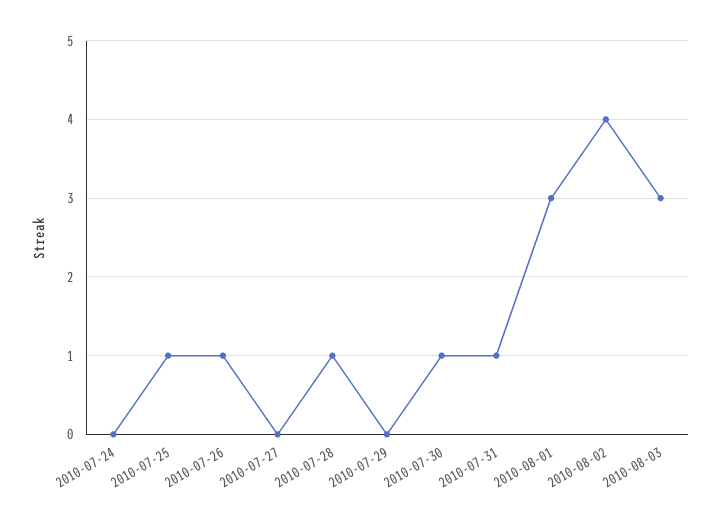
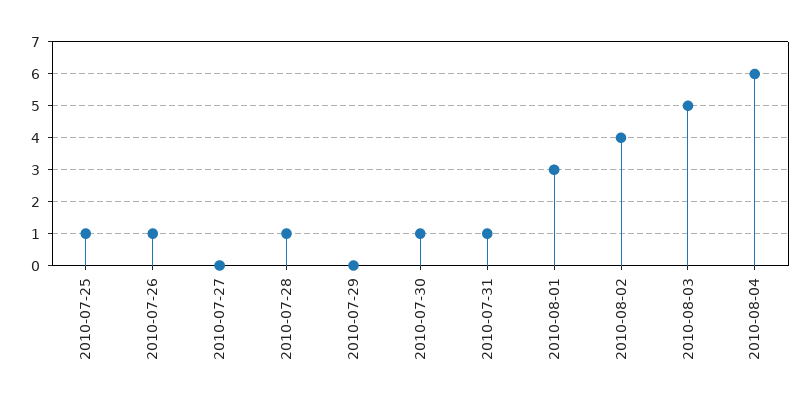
2010-07-24: 0 -> none
2010-08-03: 3 -> 5
2010-08-04: none -> 6

